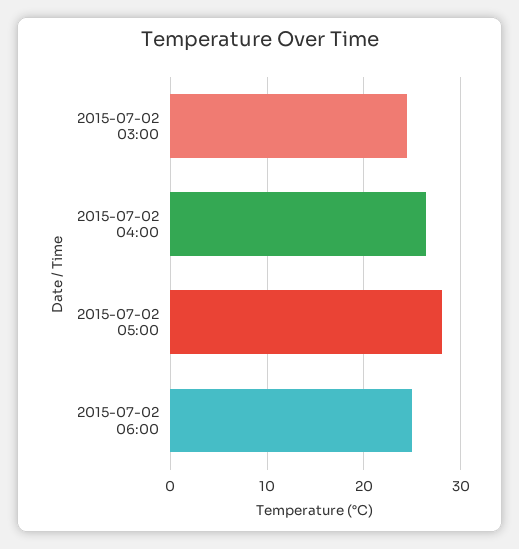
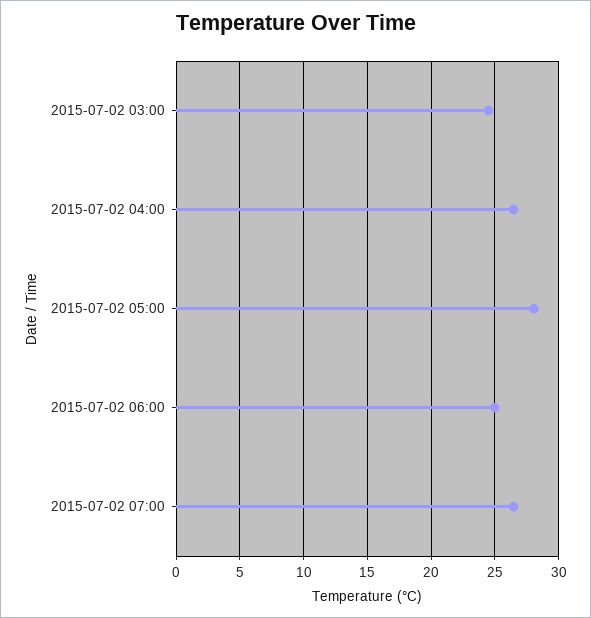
2015-07-02 07:00: none -> 26.5

